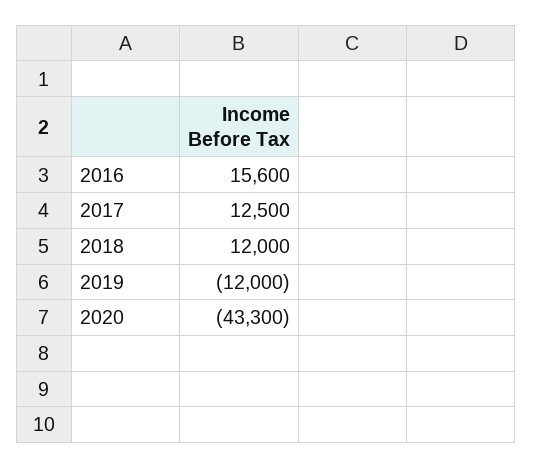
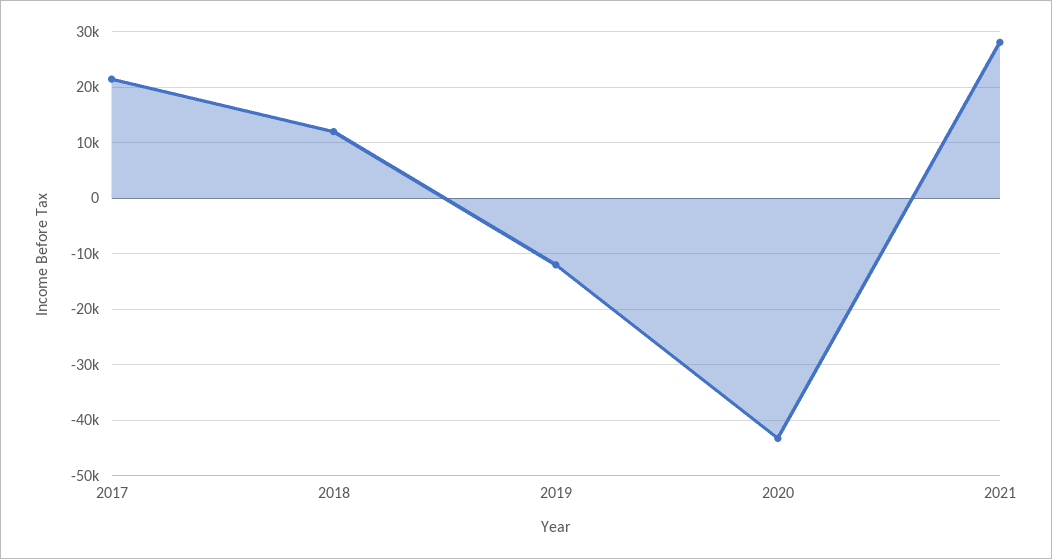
2016: 15600 -> none
2017: 12500 -> 22000
2021: none -> 28000

